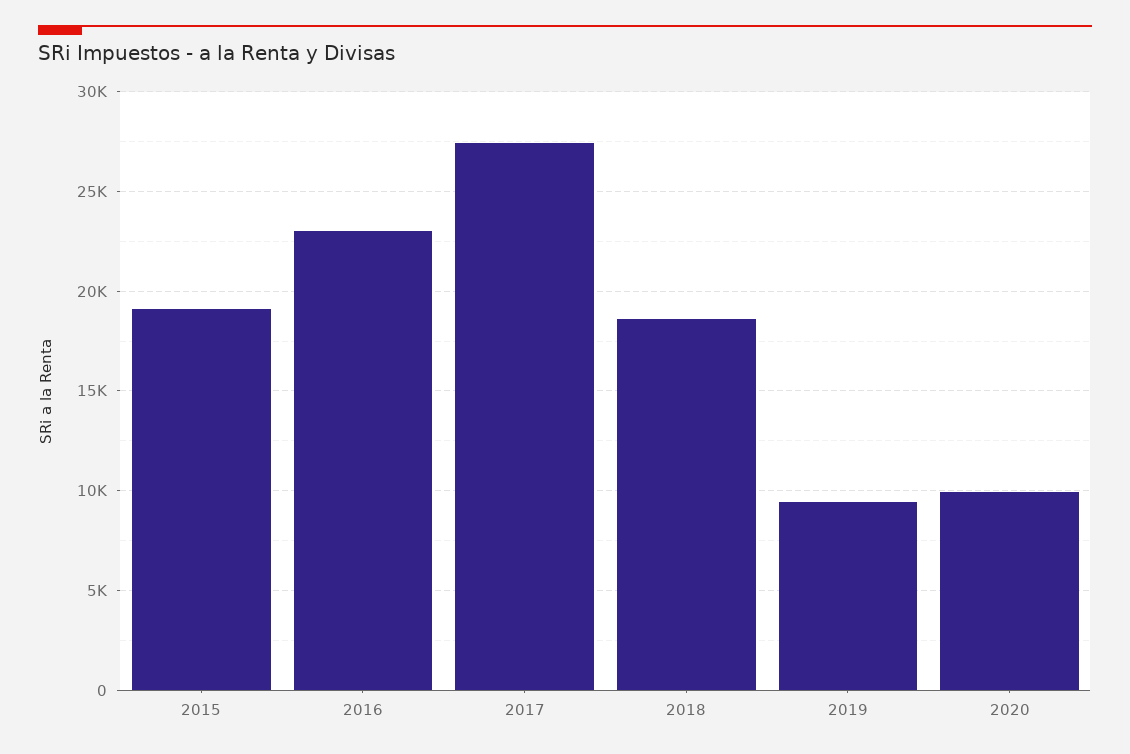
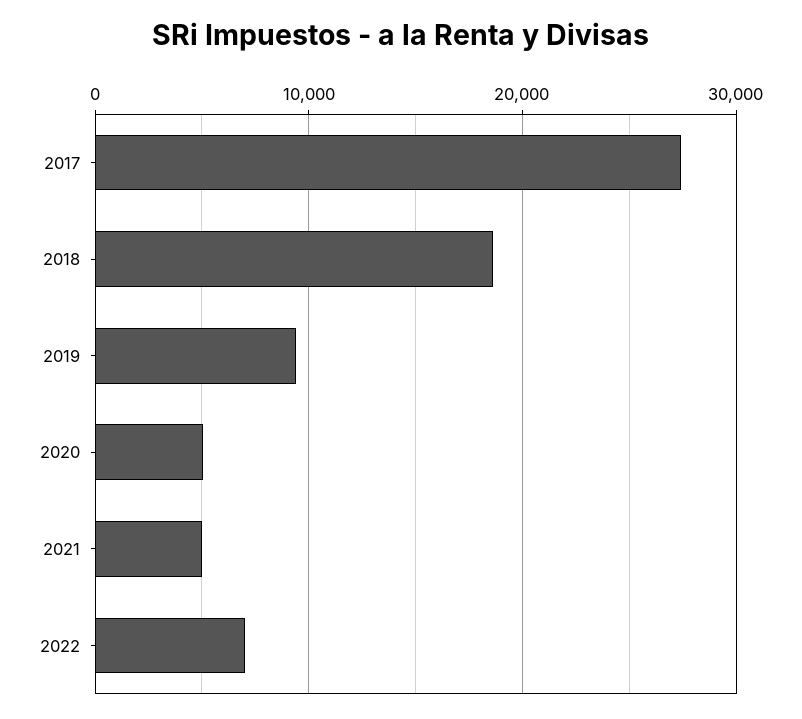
2015: 19000 -> none
2016: 23000 -> none
2020: 10000 -> 5000
2021: none -> 5000
2022: none -> 7000

